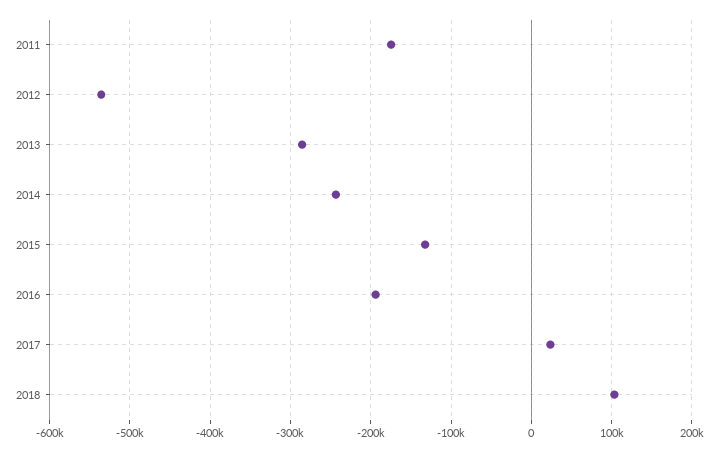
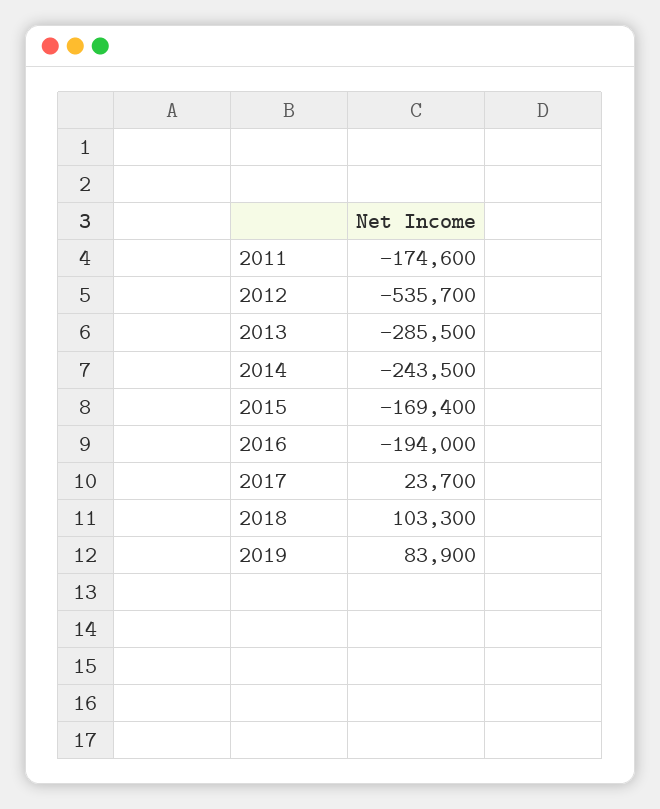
2015: -130000 -> -169400
2019: none -> 83900

